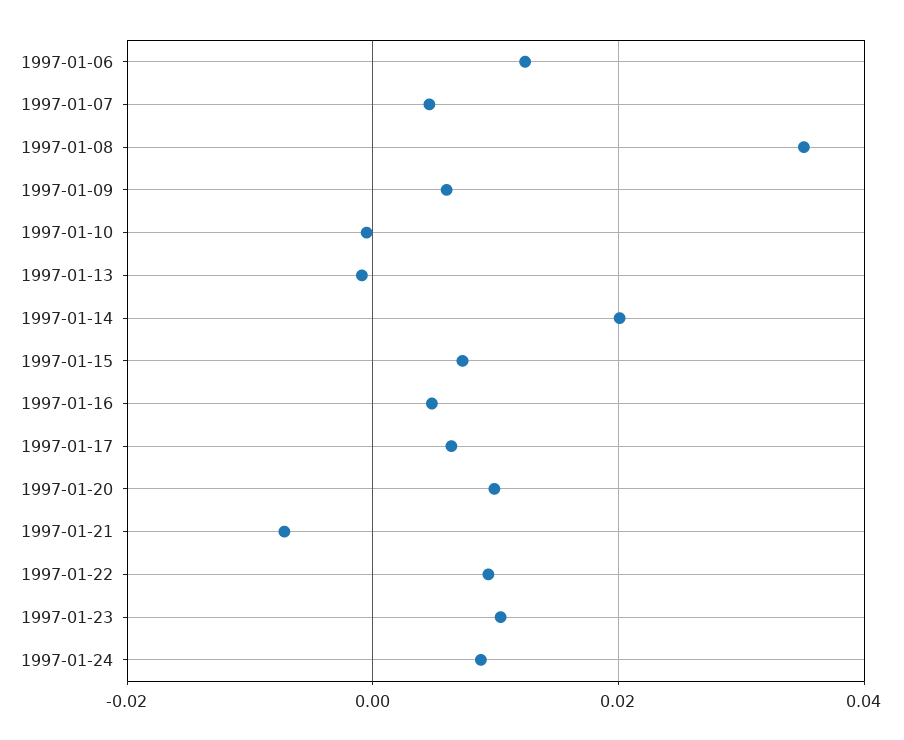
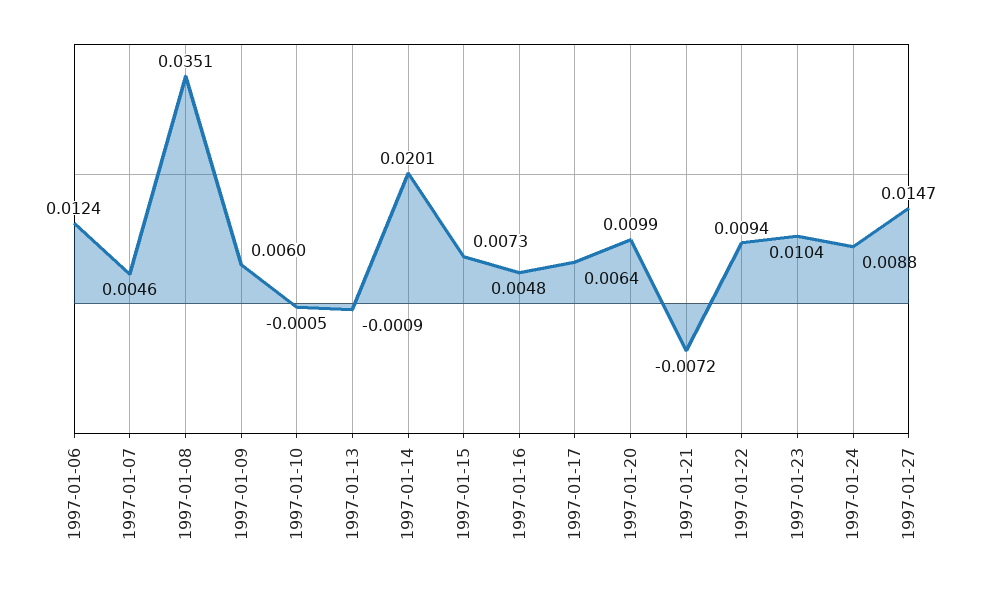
1997-01-27: none -> 0.0147

